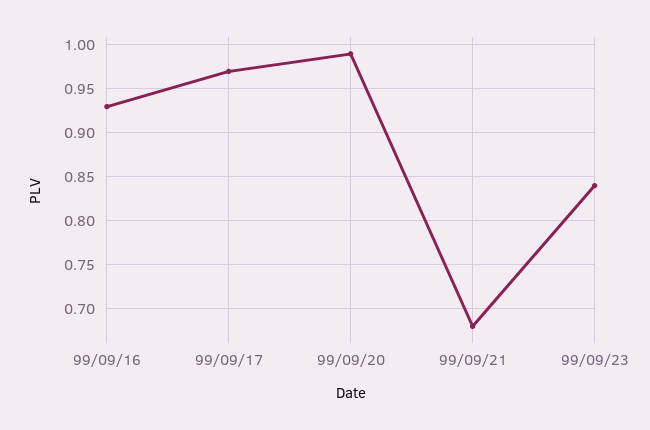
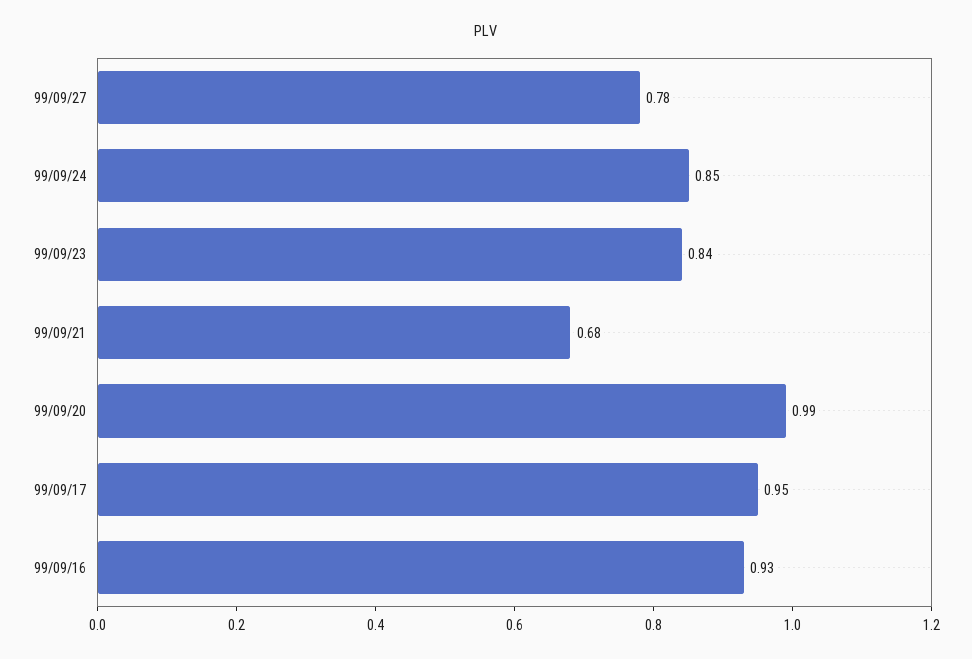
99/09/17: 0.97 -> 0.95
99/09/27: none -> 0.78
99/09/24: none -> 0.85

